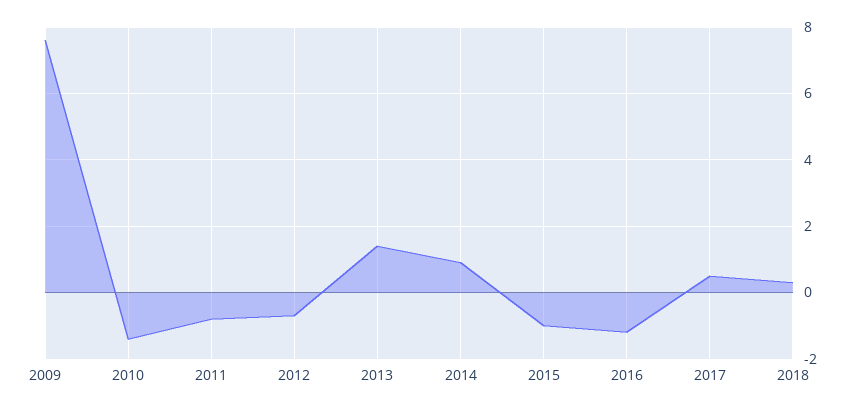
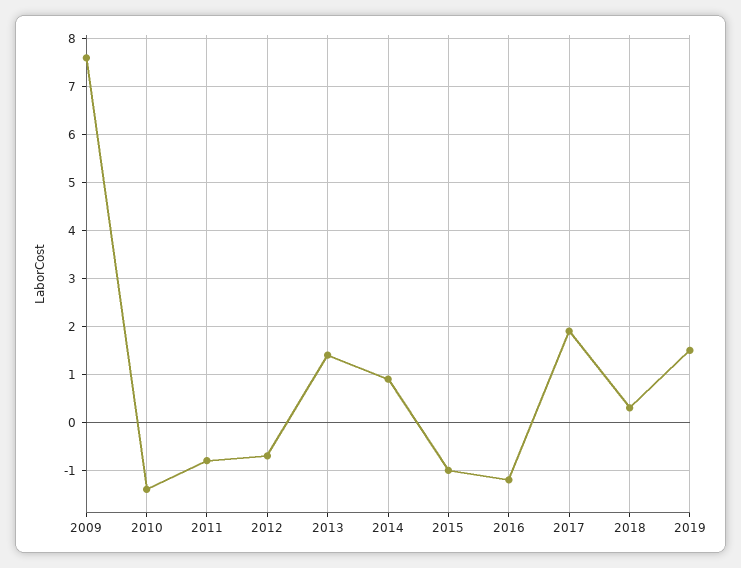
2017: 0.5 -> 2
2019: none -> 1.5

